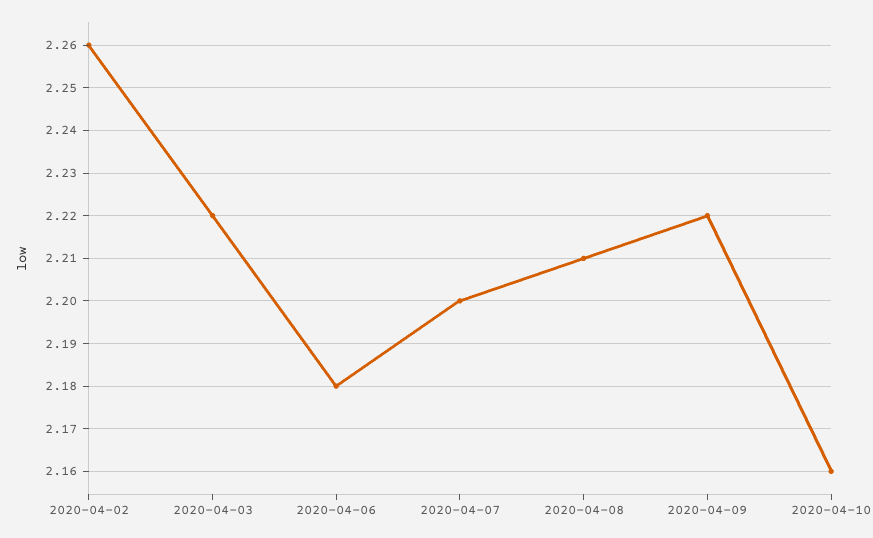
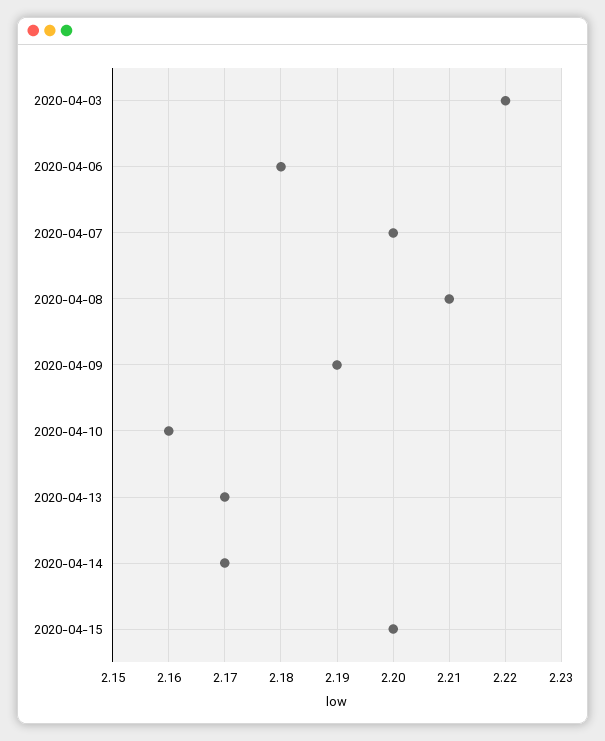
2020-04-02: 2.26 -> none
2020-04-09: 2.22 -> 2.19
2020-04-13: none -> 2.17
2020-04-14: none -> 2.17
2020-04-15: none -> 2.2

